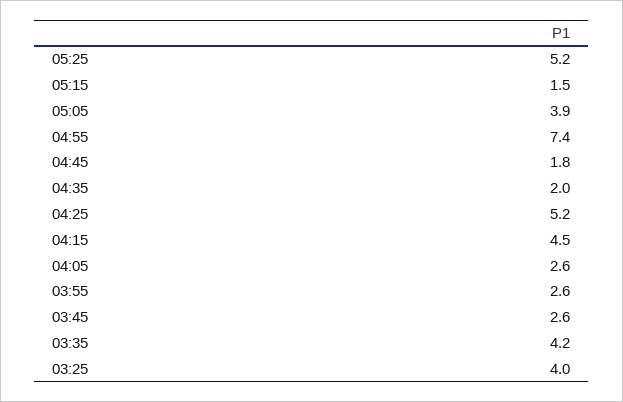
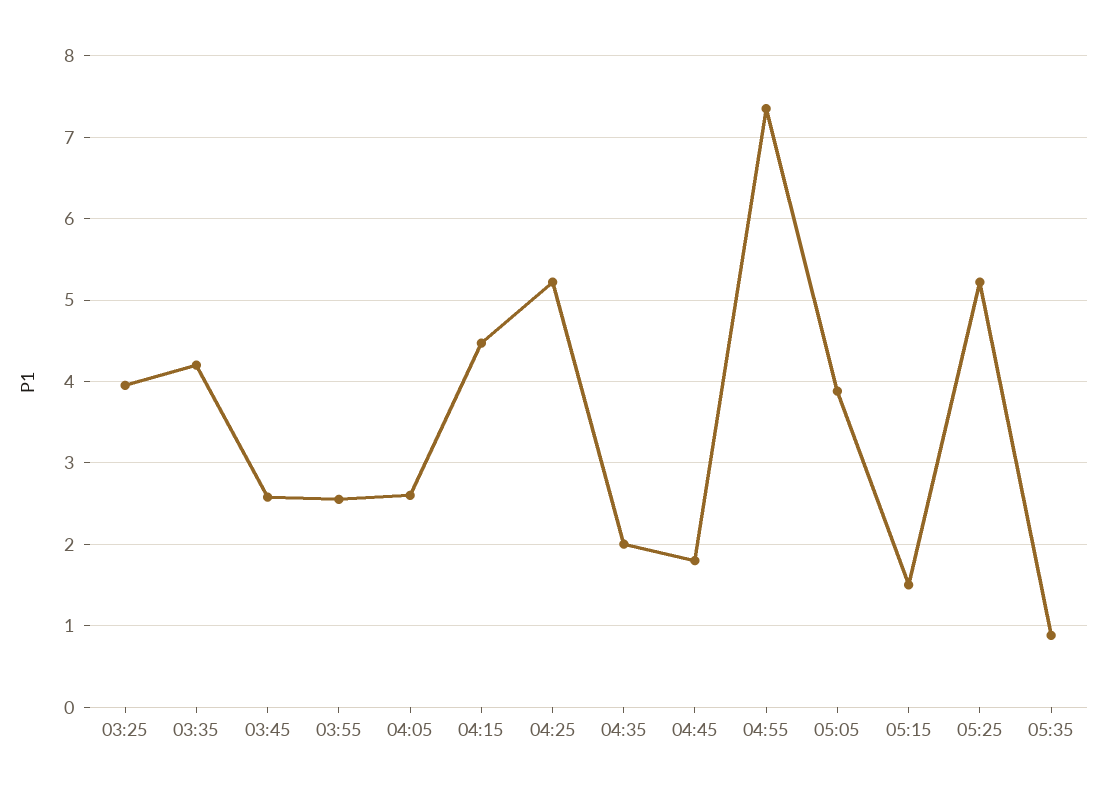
05:35: none -> 0.9

